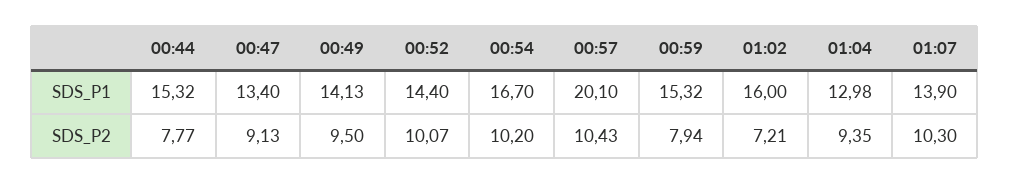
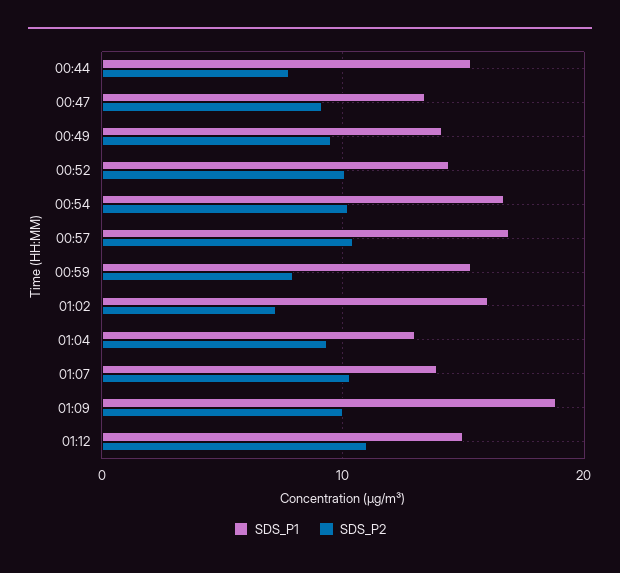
SDS_P1, 00:57: 20.1 -> 17
SDS_P1, 01:09: none -> 19
SDS_P2, 01:09: none -> 10
SDS_P1, 01:12: none -> 15
SDS_P2, 01:12: none -> 11

